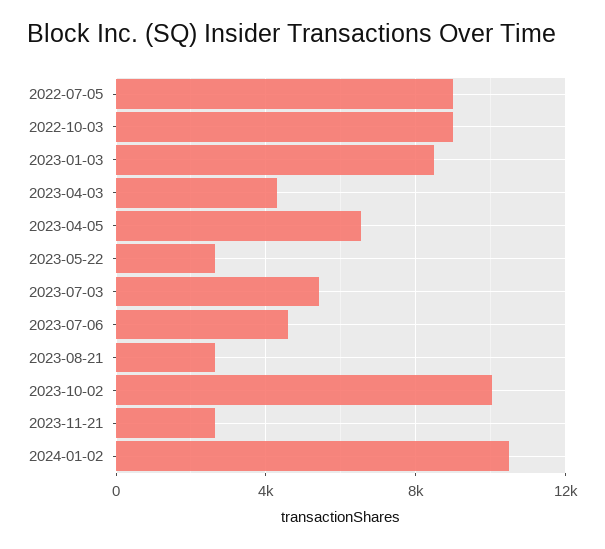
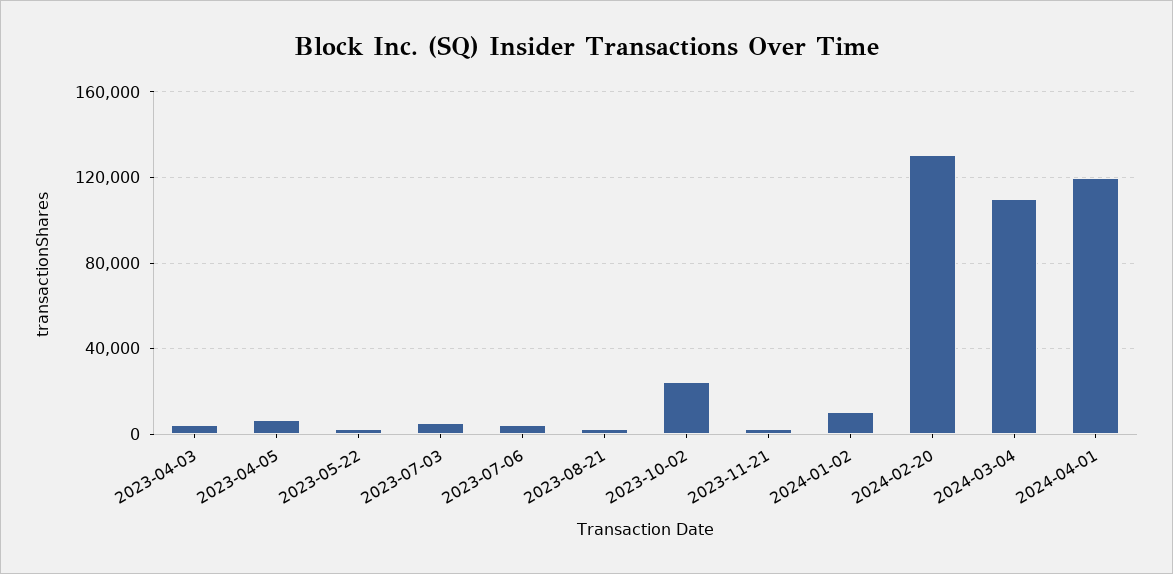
2022-07-05: 9000 -> none
2022-10-03: 9000 -> none
2023-01-03: 8500 -> none
2023-10-02: 10000 -> 25000
2024-02-20: none -> 130000
2024-03-04: none -> 110000
2024-04-01: none -> 120000

